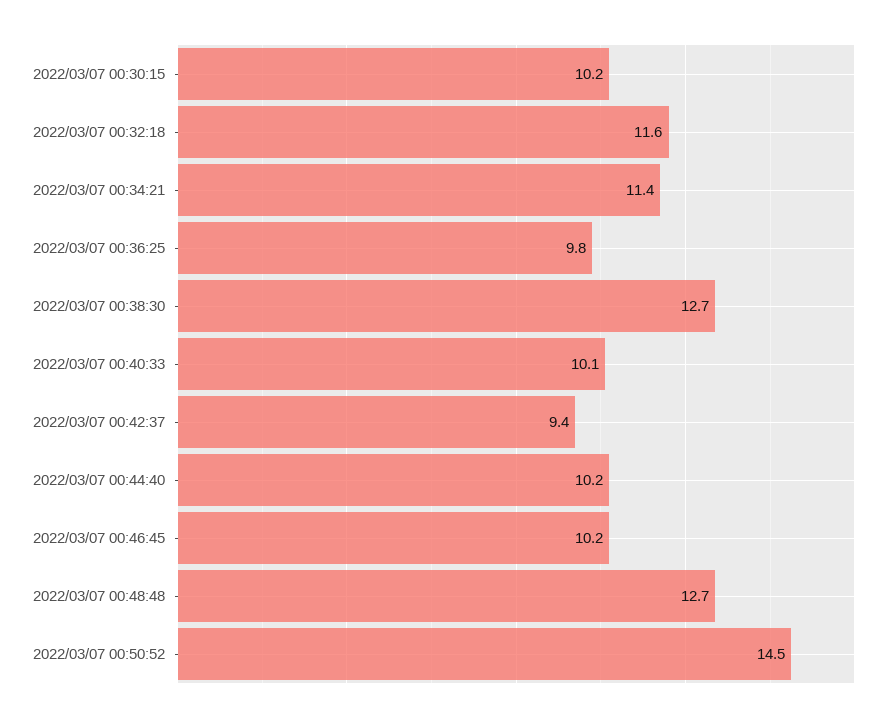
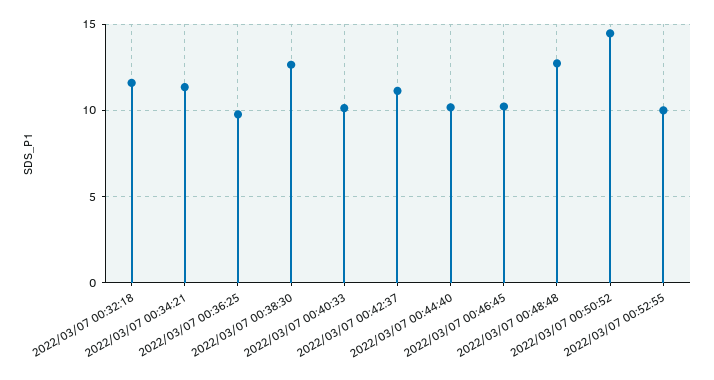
2022/03/07 00:30:15: 10.2 -> none
2022/03/07 00:42:37: 9.4 -> 11
2022/03/07 00:52:55: none -> 10

